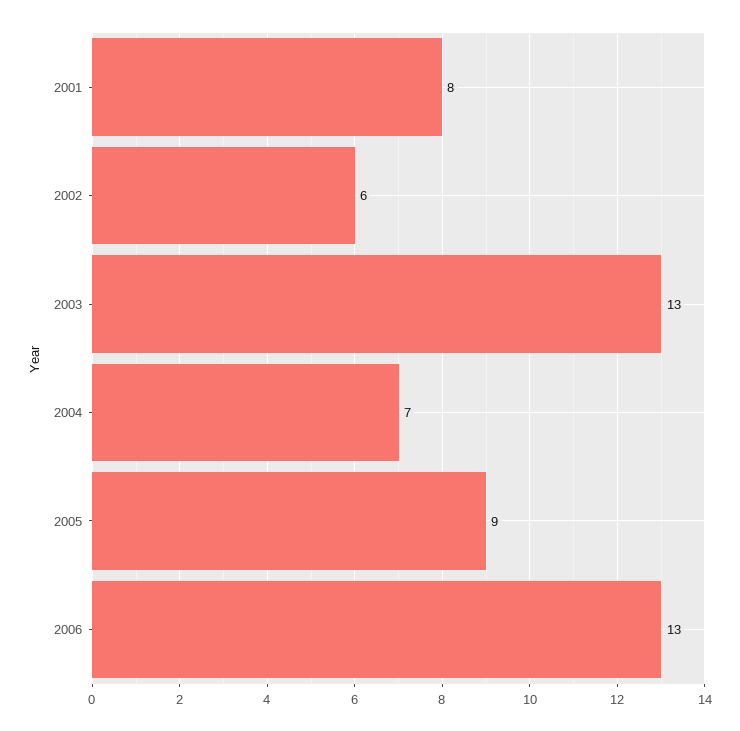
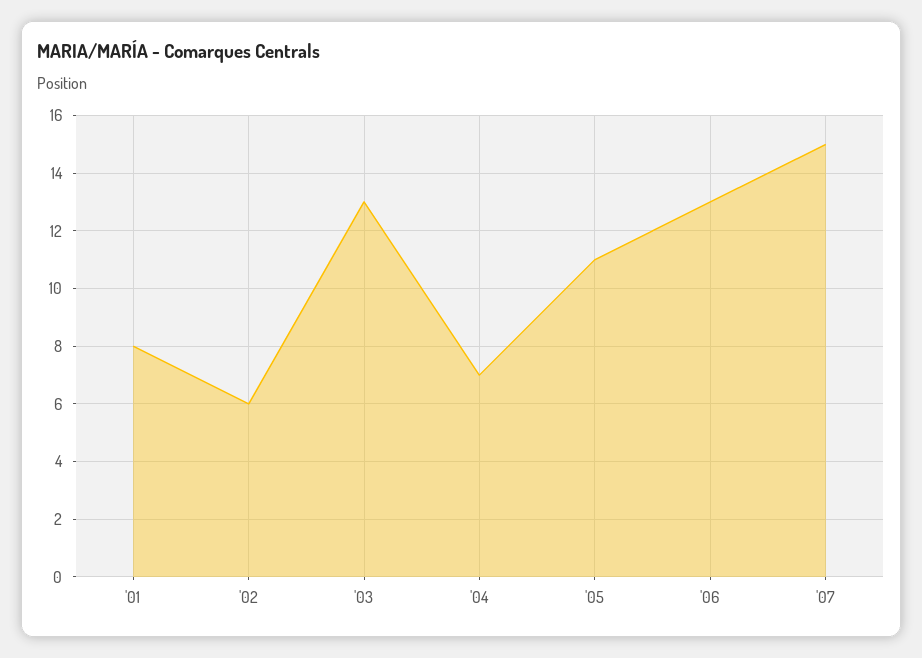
2005: 9 -> 11
'07: none -> 15

